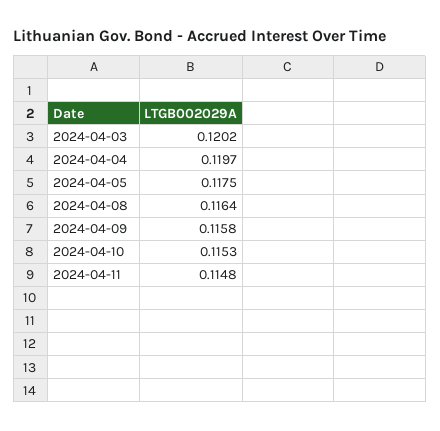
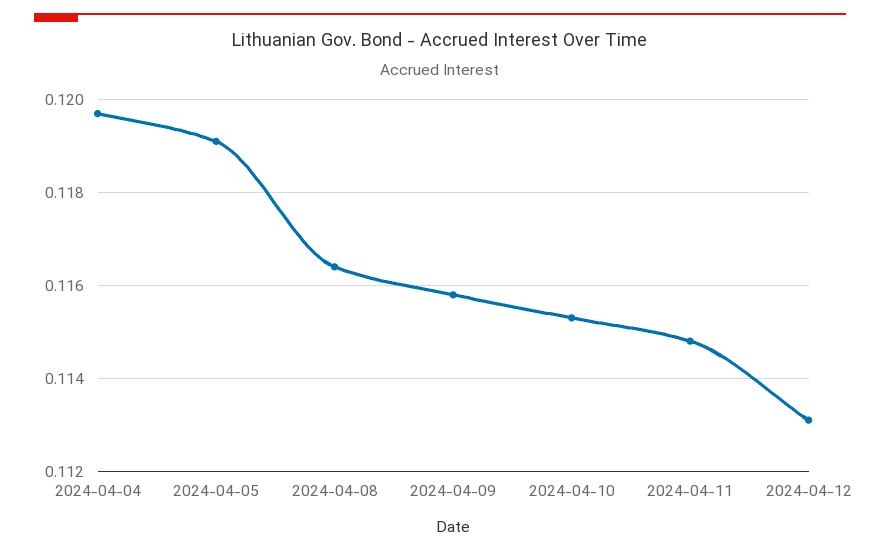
2024-04-03: 0.1202 -> none
2024-04-05: 0.1175 -> 0.119
2024-04-12: none -> 0.113

